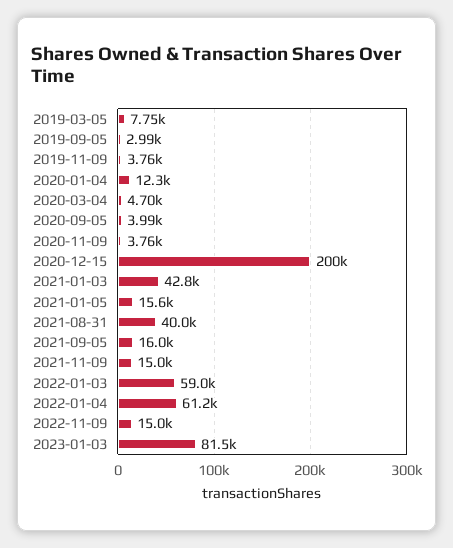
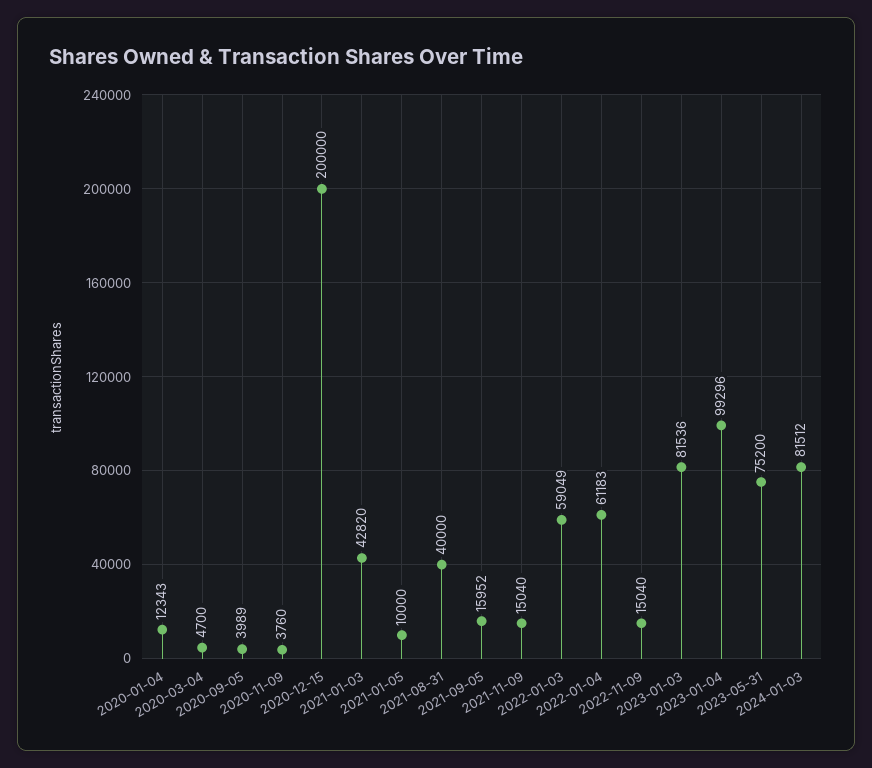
2019-03-05: 7750 -> none
2019-09-05: 2990 -> none
2019-11-09: 3760 -> none
2021-01-05: 15600 -> 10000
2023-01-04: none -> 99296
2023-05-31: none -> 75200
2024-01-03: none -> 81512

